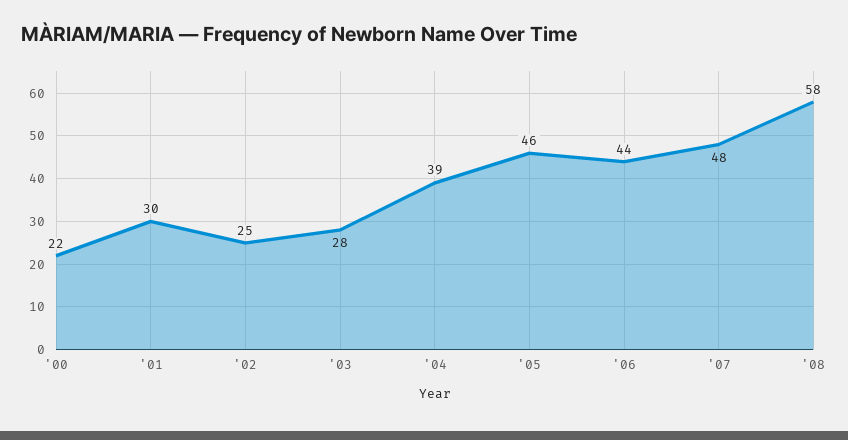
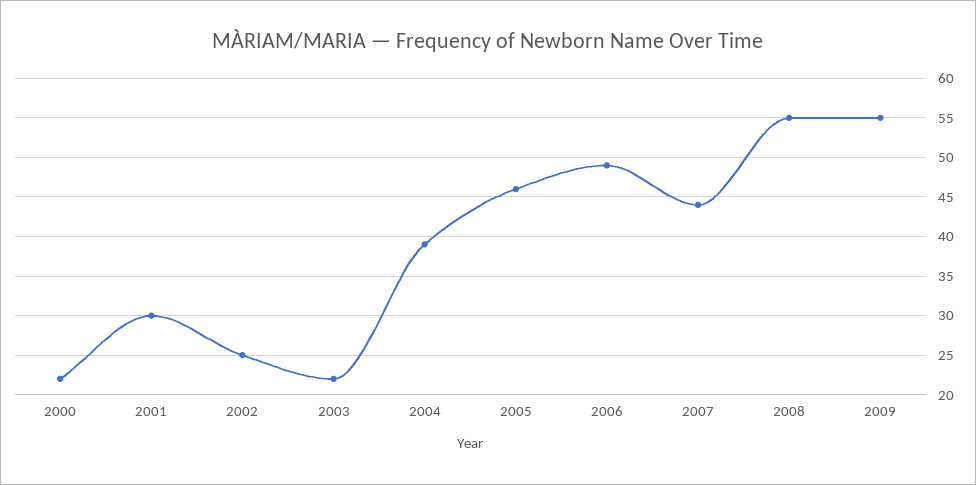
'03: 28 -> 22
'06: 44 -> 49
'07: 48 -> 44
'08: 58 -> 55
2009: none -> 55

